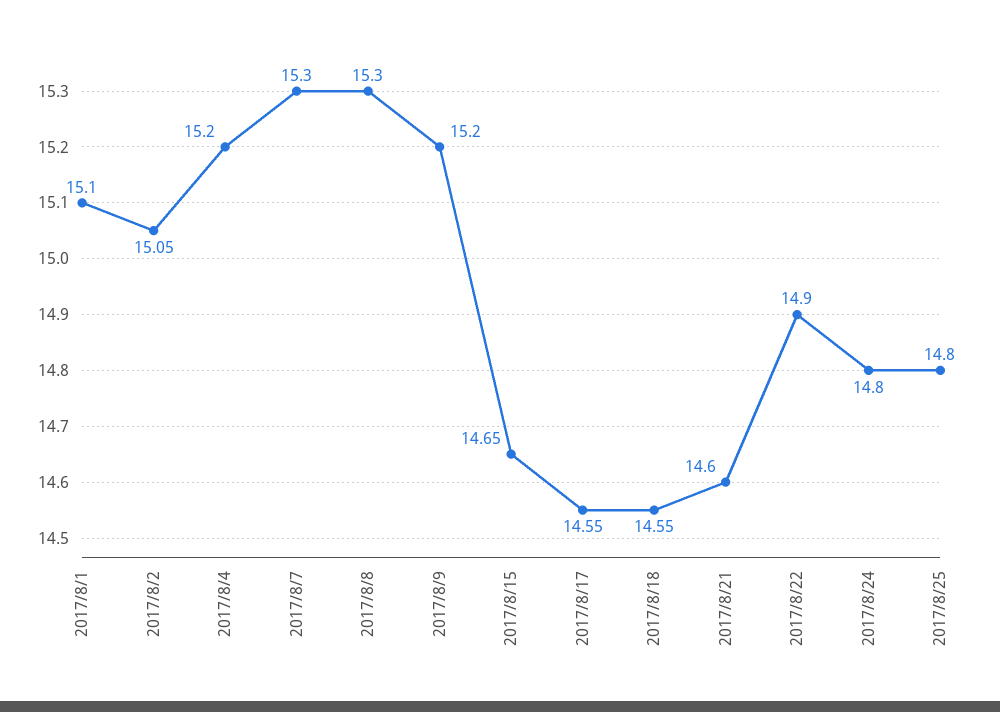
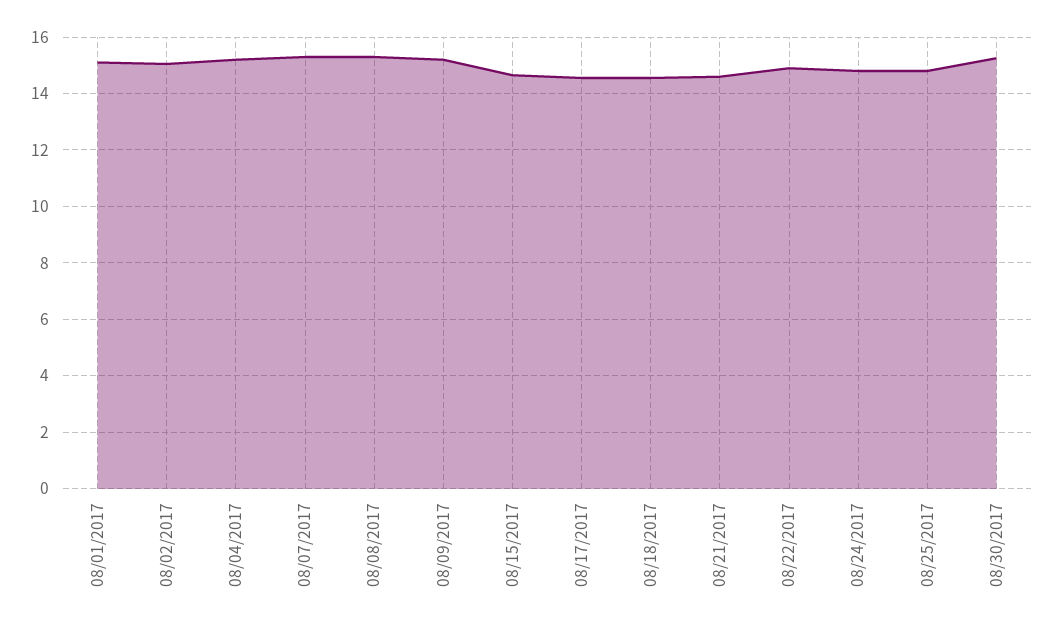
08/30/2017: none -> 15.25

